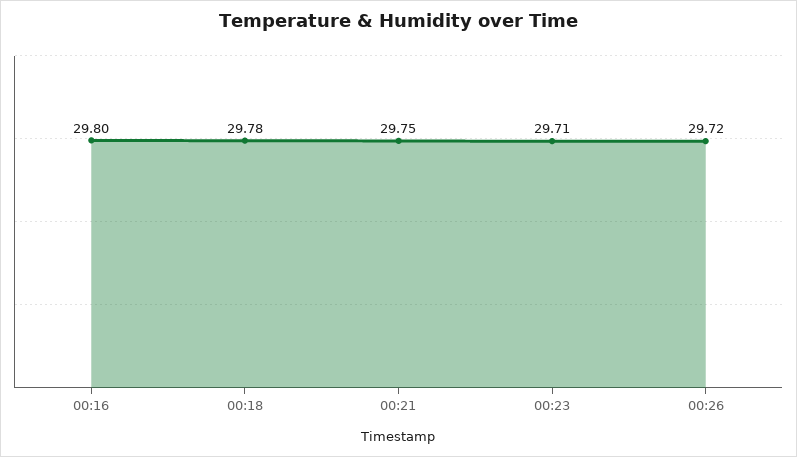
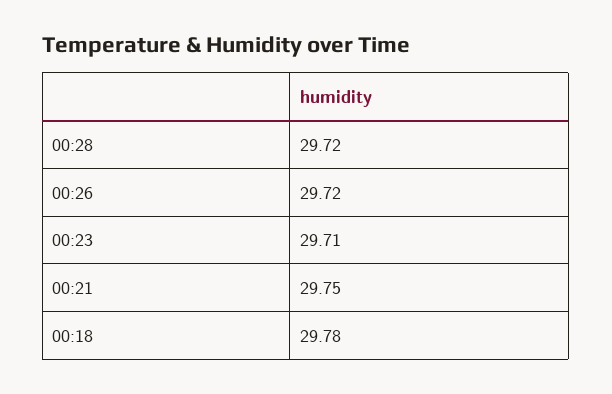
00:16: 29.8 -> none
00:28: none -> 29.72

